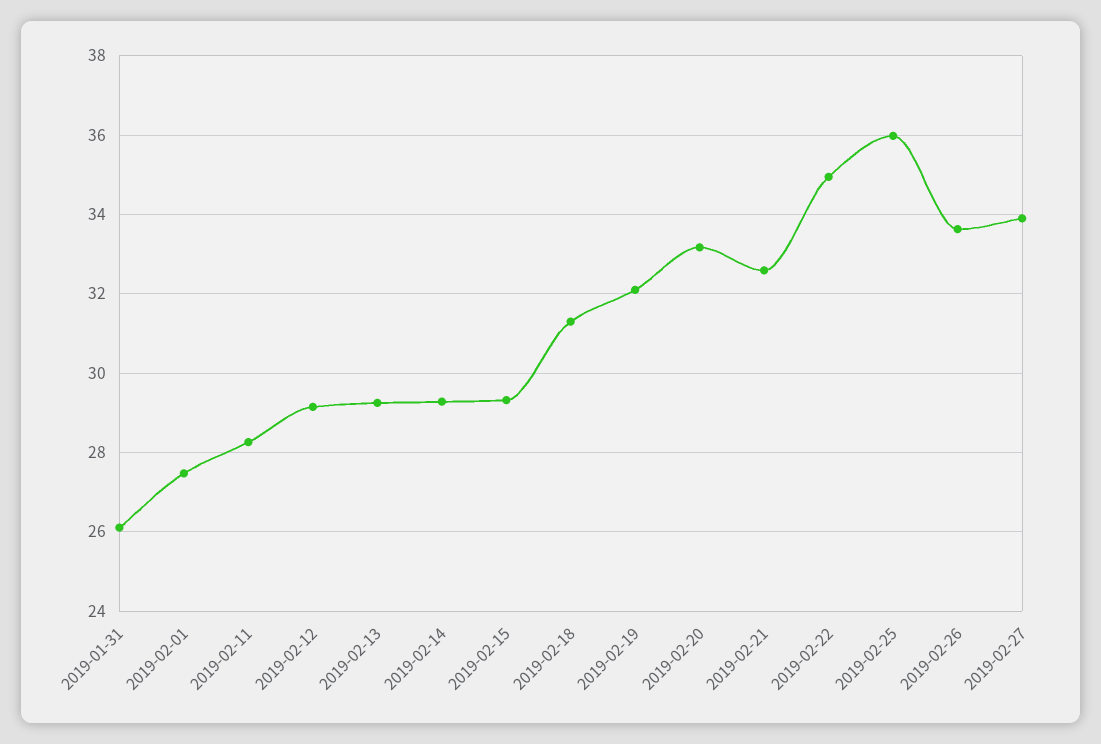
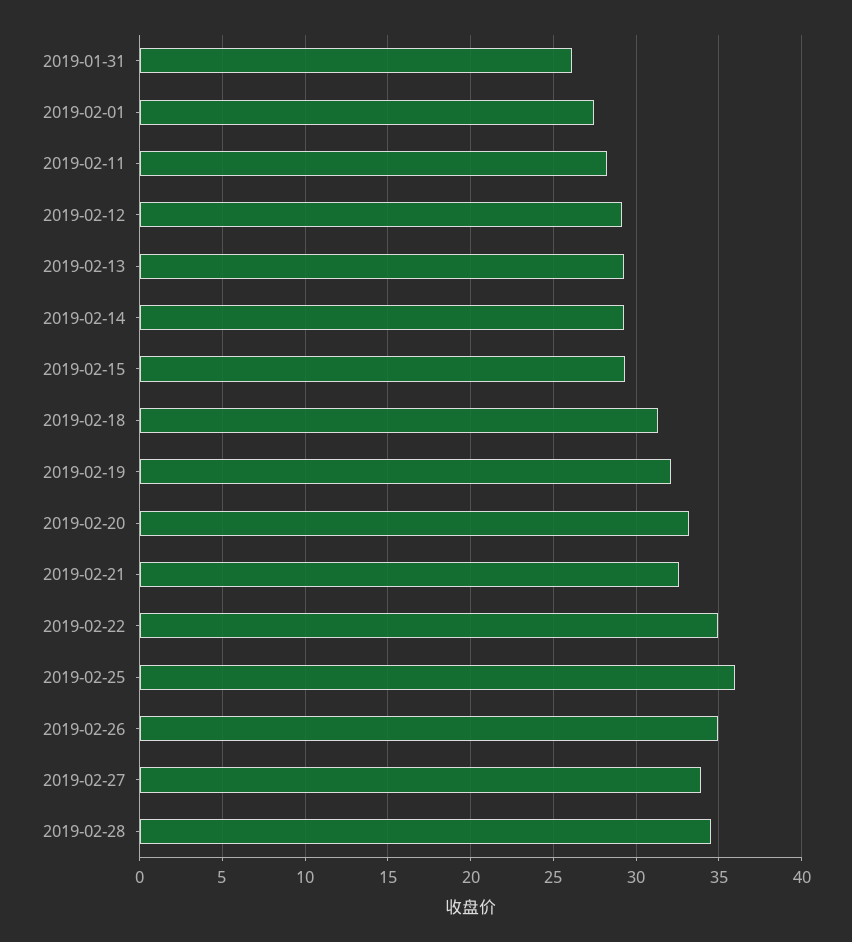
2019-02-26: 33.6 -> 35
2019-02-28: none -> 34.5

